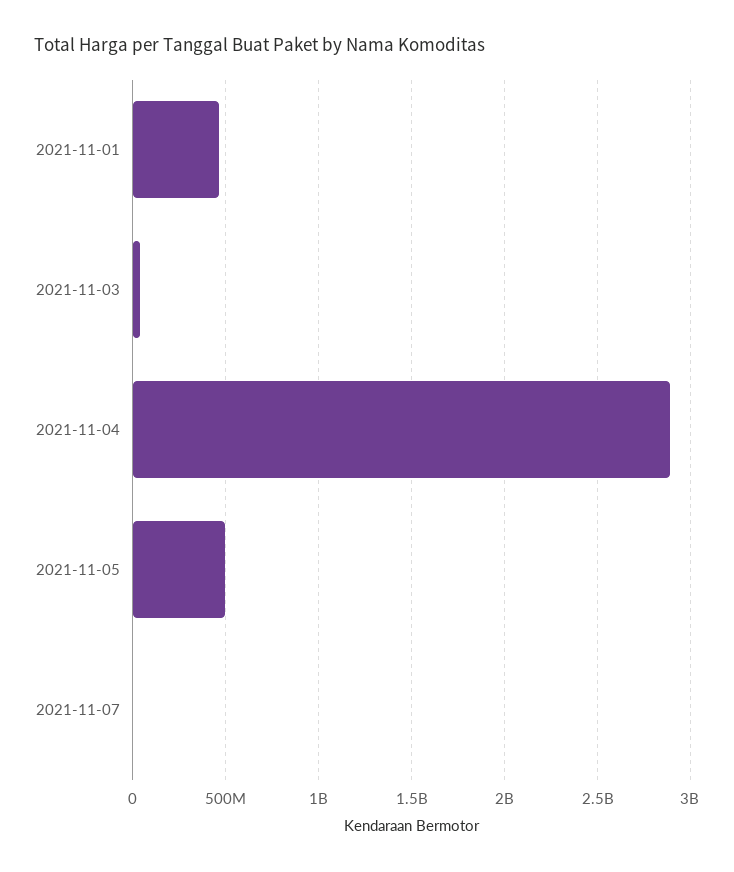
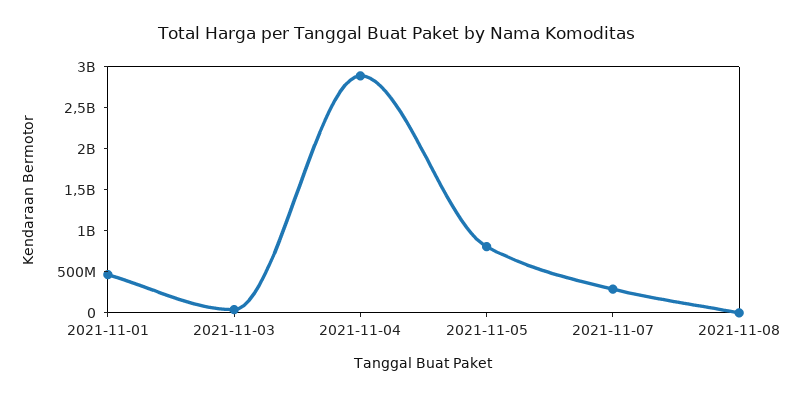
2021-11-05: 500000000 -> 800000000
2021-11-07: 0 -> 300000000
2021-11-08: none -> 0

